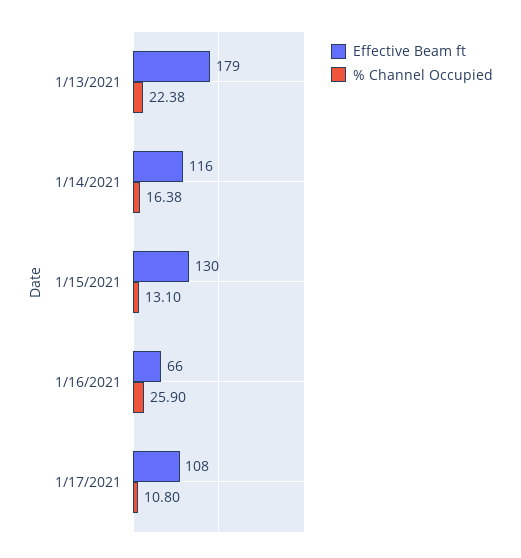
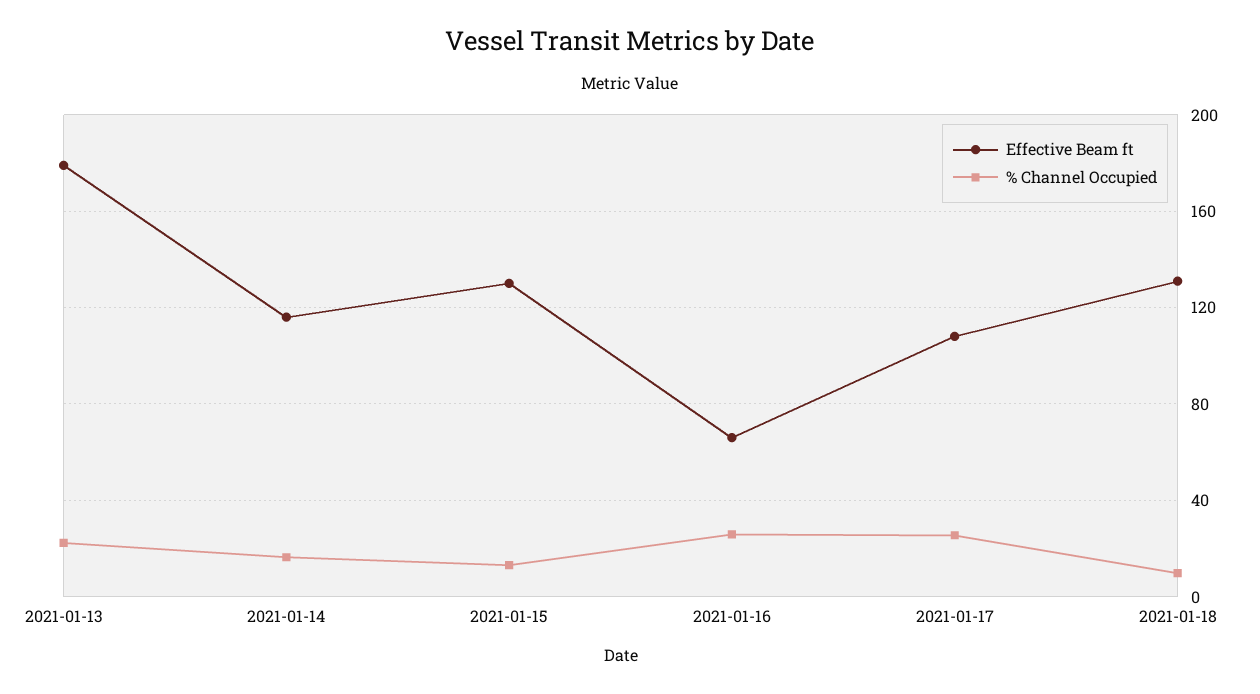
% Channel Occupied, 1/17/2021: 10.8 -> 25
Effective Beam ft, 2021-01-18: none -> 130
% Channel Occupied, 2021-01-18: none -> 10

